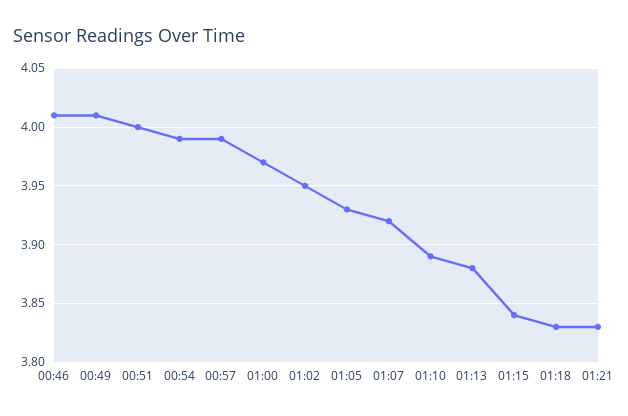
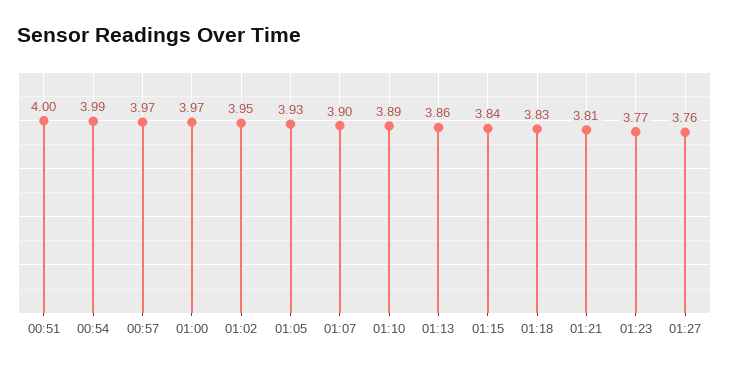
00:46: 4.01 -> none
00:49: 4.01 -> none
00:57: 3.99 -> 3.97
01:07: 3.92 -> 3.9
01:13: 3.88 -> 3.86
01:21: 3.83 -> 3.81
01:23: none -> 3.77
01:27: none -> 3.76

